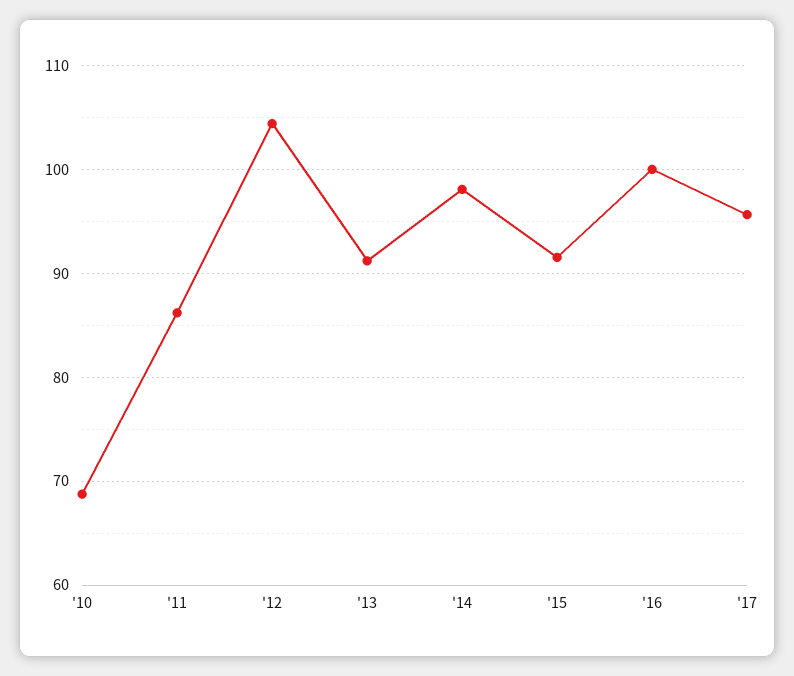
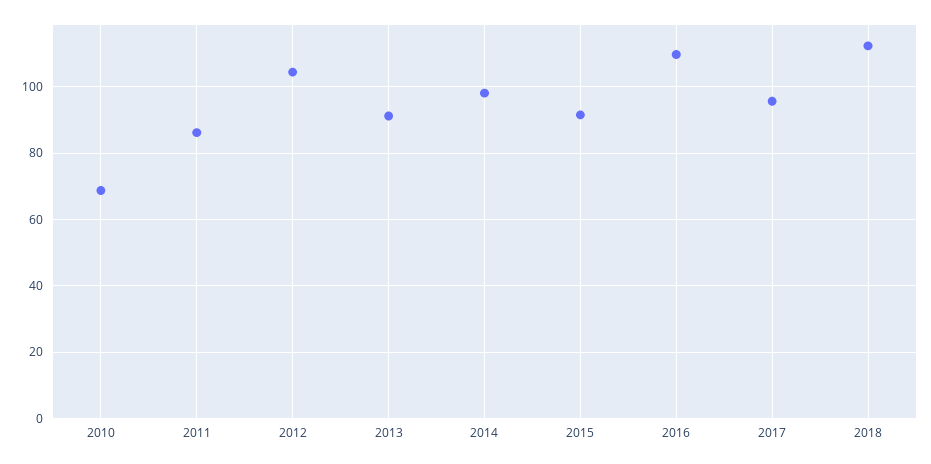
'16: 100 -> 110
2018: none -> 112

